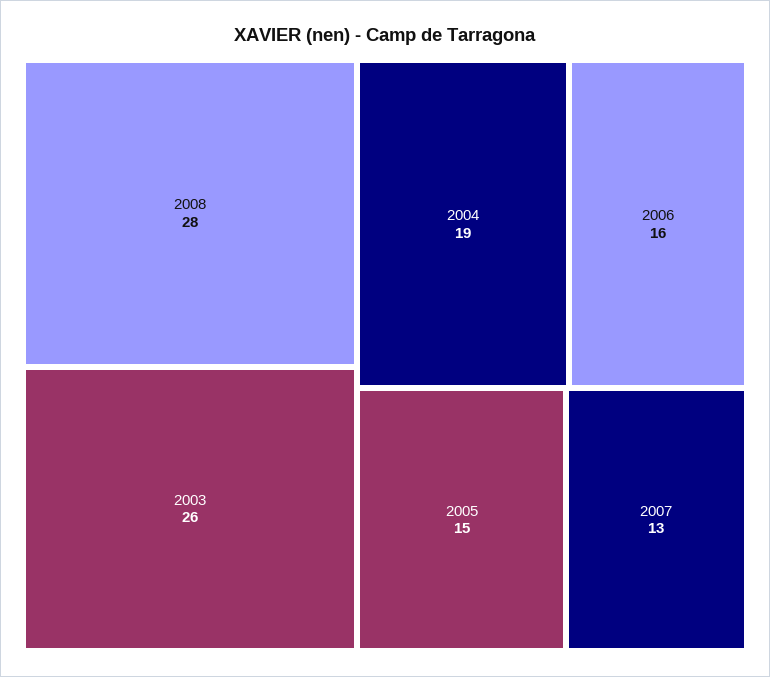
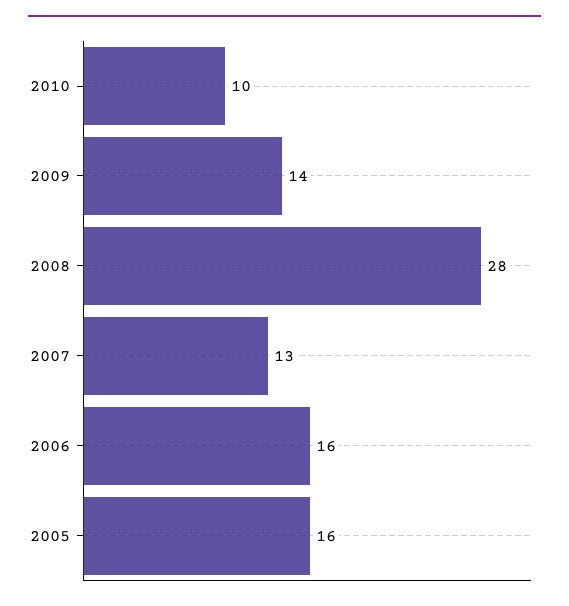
2003: 26 -> none
2004: 19 -> none
2005: 15 -> 16
2010: none -> 10
2009: none -> 14

